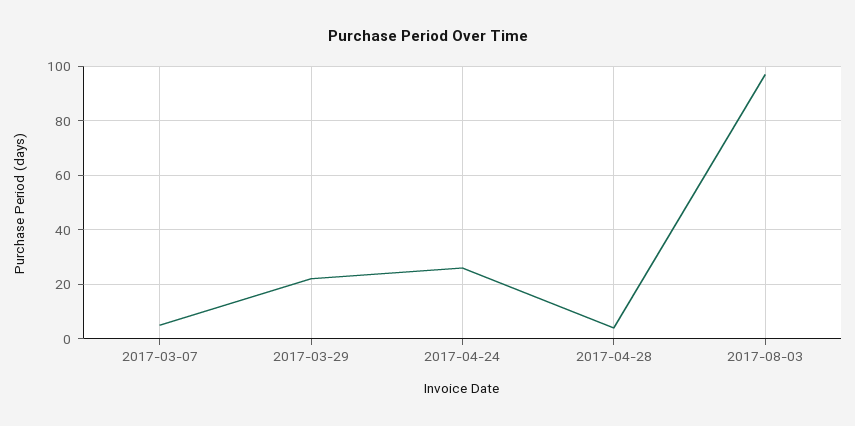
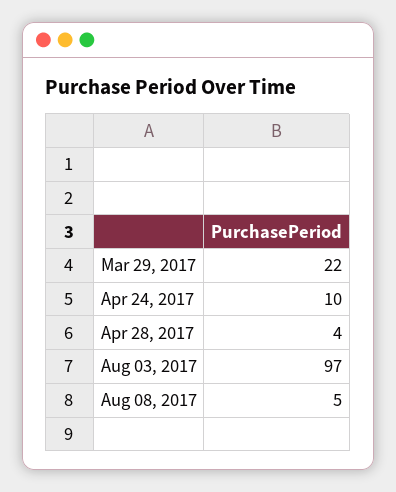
2017-03-07: 5 -> none
2017-04-24: 25 -> 10
Aug 08, 2017: none -> 5

